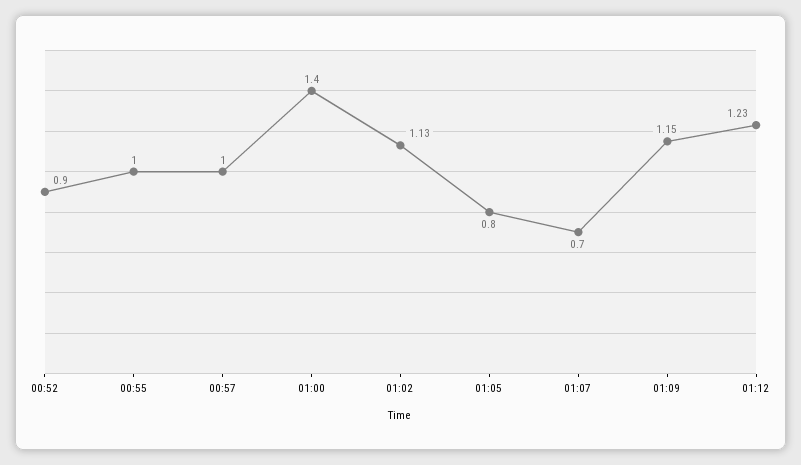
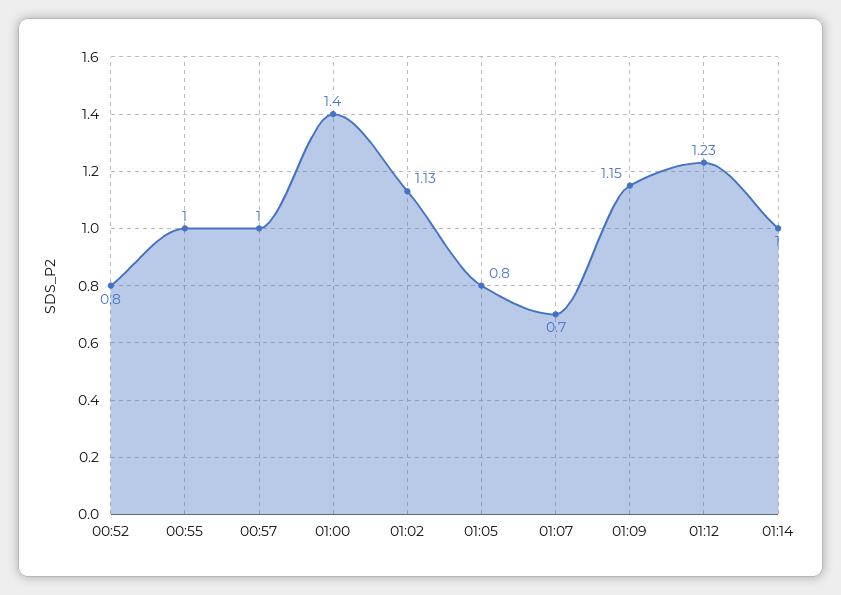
00:52: 0.9 -> 0.8
01:14: none -> 1

